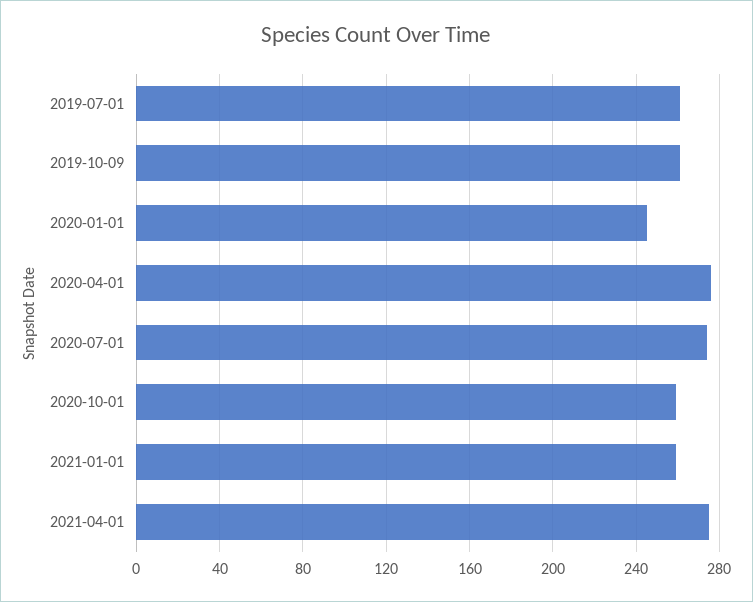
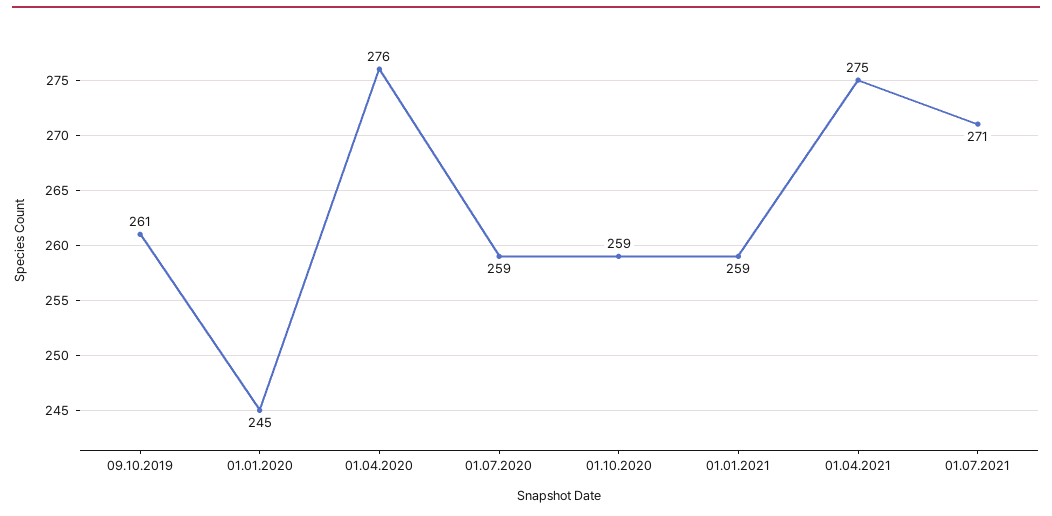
2019-07-01: 260 -> none
2020-07-01: 275 -> 259
01.07.2021: none -> 271

